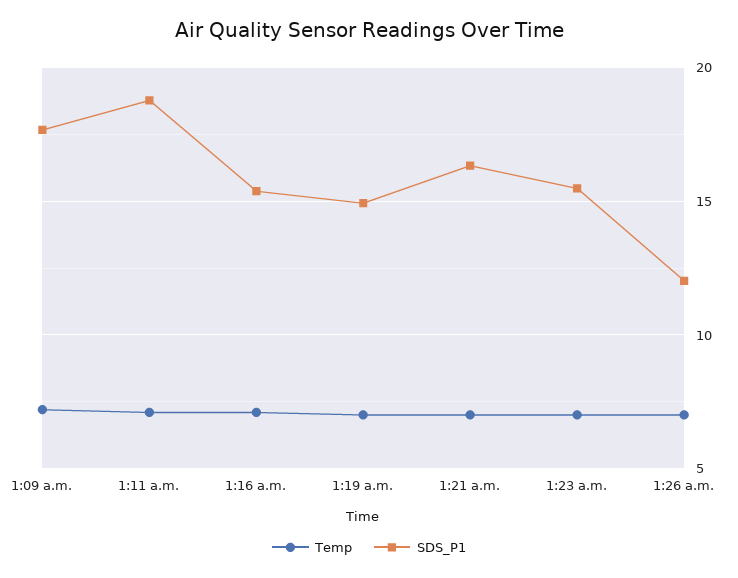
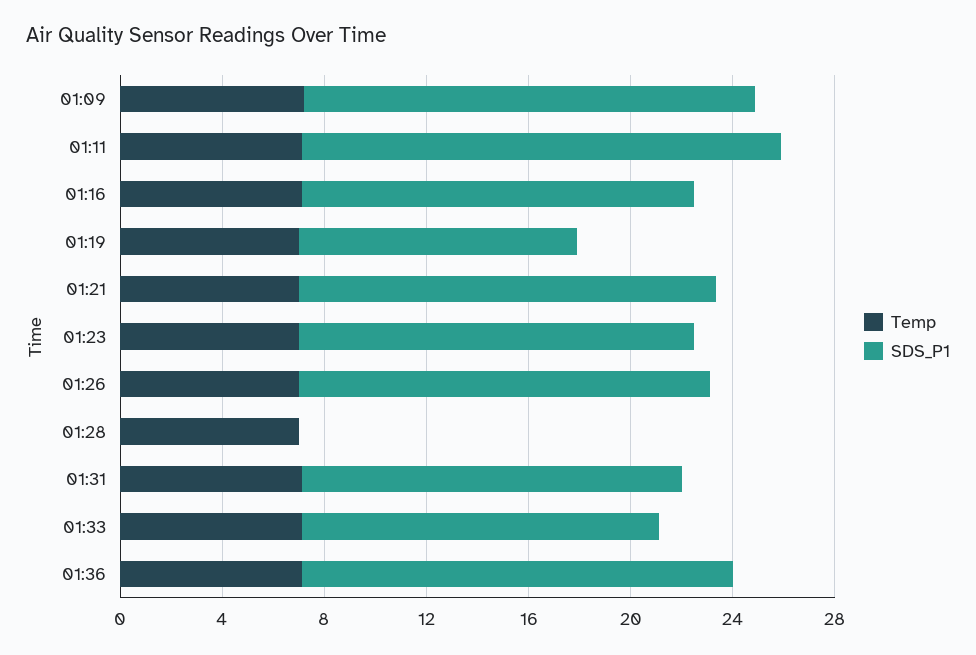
SDS_P1, 1:19 a.m.: 15 -> 11
SDS_P1, 1:26 a.m.: 12 -> 16
Temp, 01:28: none -> 7
SDS_P1, 01:28: none -> 0
Temp, 01:31: none -> 7
SDS_P1, 01:31: none -> 15
Temp, 01:33: none -> 7
SDS_P1, 01:33: none -> 14
Temp, 01:36: none -> 7
SDS_P1, 01:36: none -> 17

